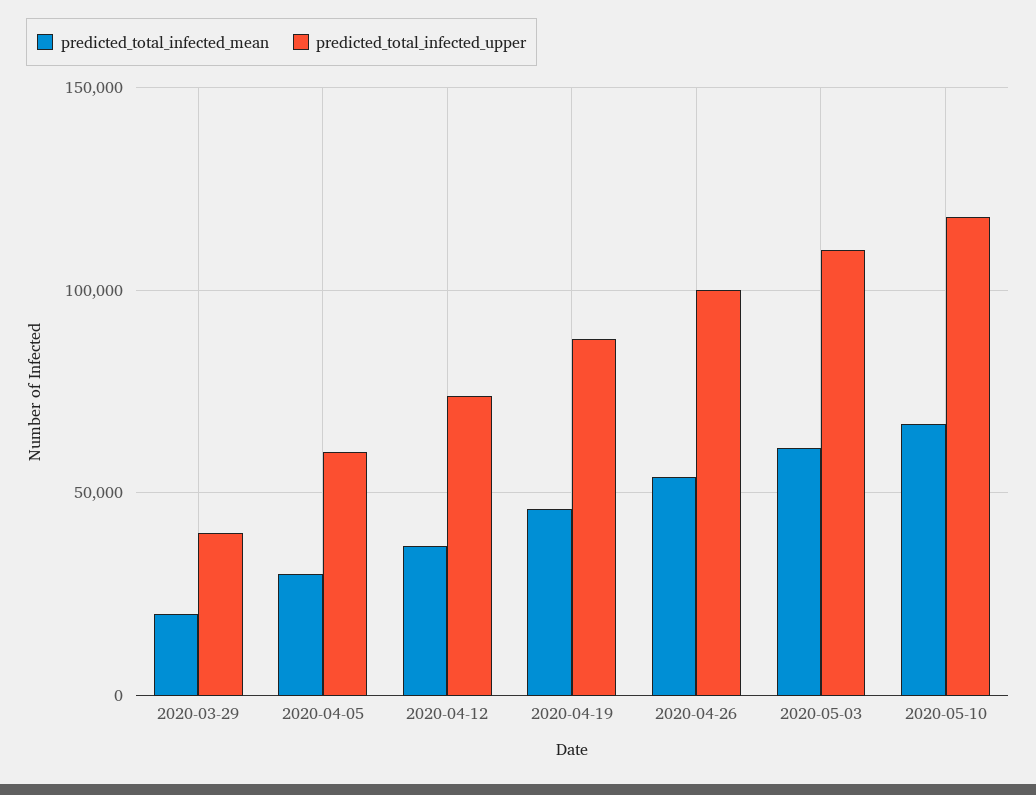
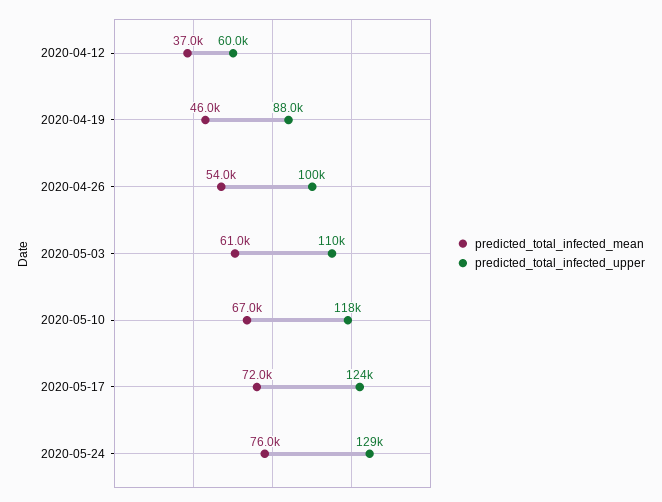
predicted_total_infected_mean, 2020-03-29: 20000 -> none
predicted_total_infected_upper, 2020-03-29: 40000 -> none
predicted_total_infected_mean, 2020-04-05: 30000 -> none
predicted_total_infected_upper, 2020-04-05: 60000 -> none
predicted_total_infected_upper, 2020-04-12: 75000 -> 60000
predicted_total_infected_mean, 2020-05-17: none -> 72000
predicted_total_infected_upper, 2020-05-17: none -> 124000
predicted_total_infected_mean, 2020-05-24: none -> 76000
predicted_total_infected_upper, 2020-05-24: none -> 129000

